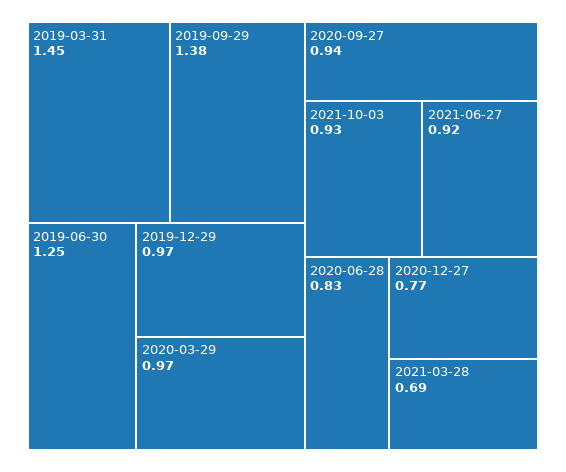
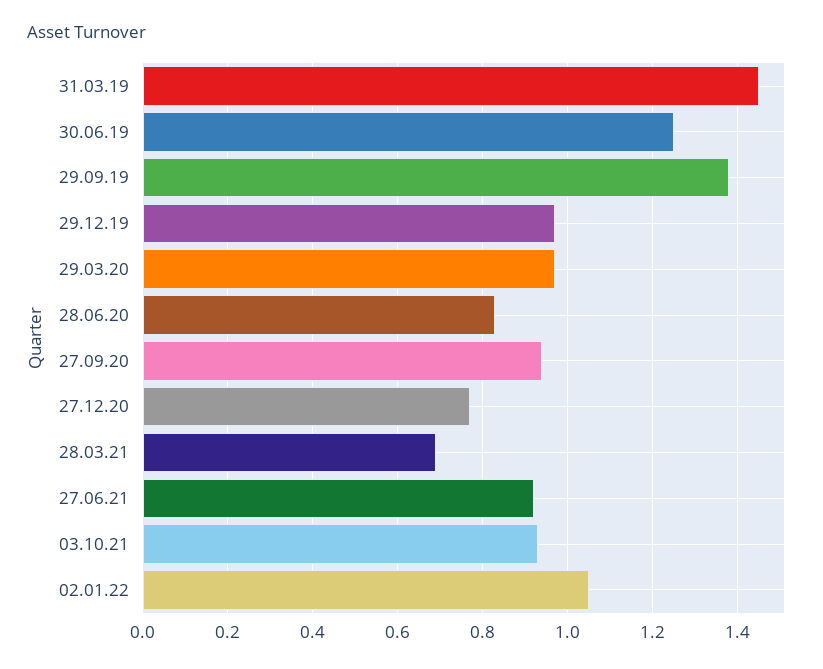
02.01.22: none -> 1.05

